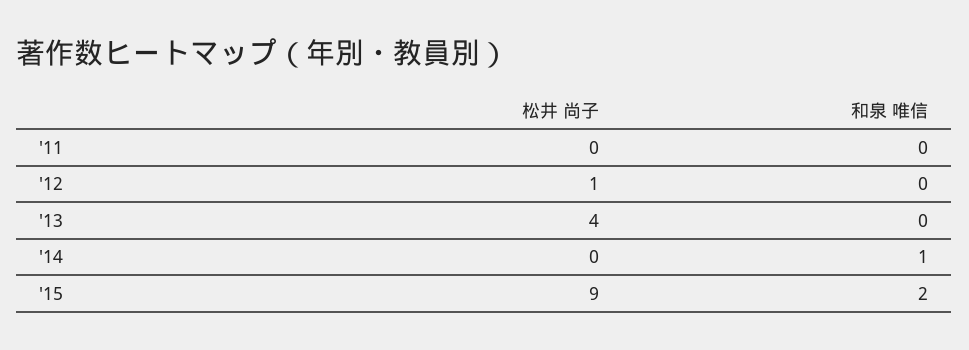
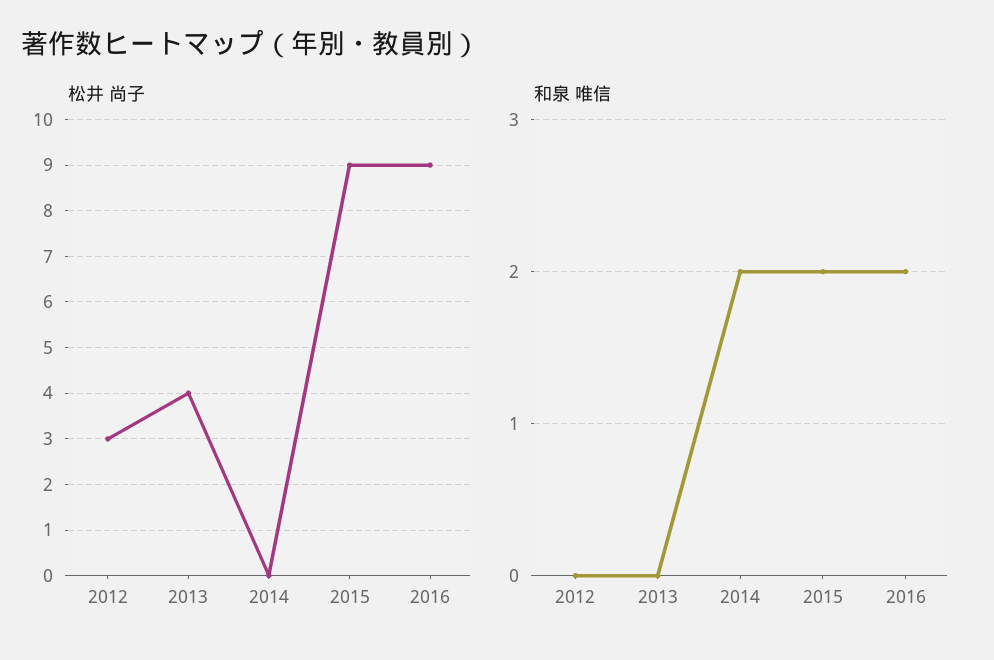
松井 尚子, '11: 0 -> none
和泉 唯信, '11: 0 -> none
松井 尚子, '12: 1 -> 3
和泉 唯信, '14: 1 -> 2
松井 尚子, 2016: none -> 9
和泉 唯信, 2016: none -> 2

